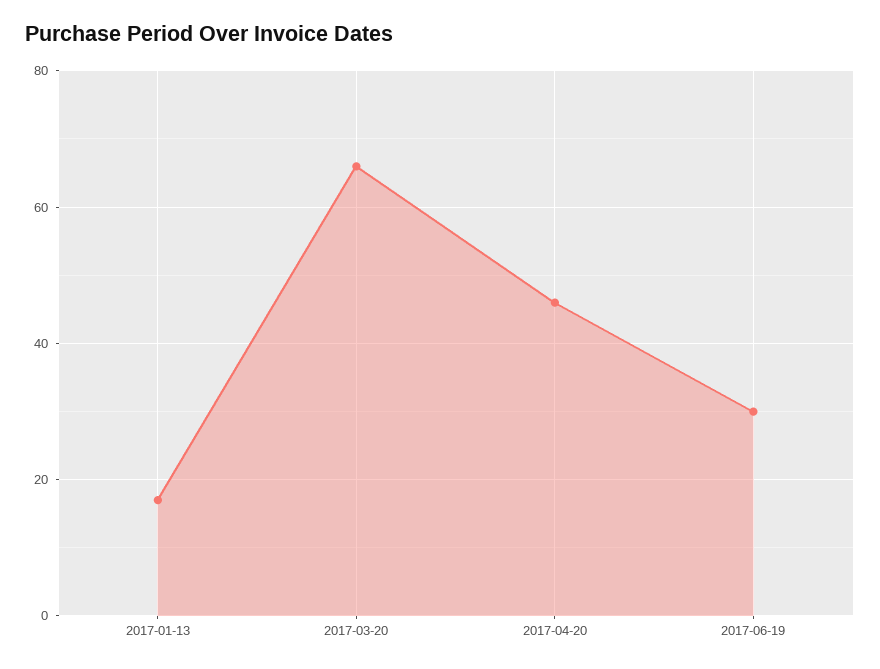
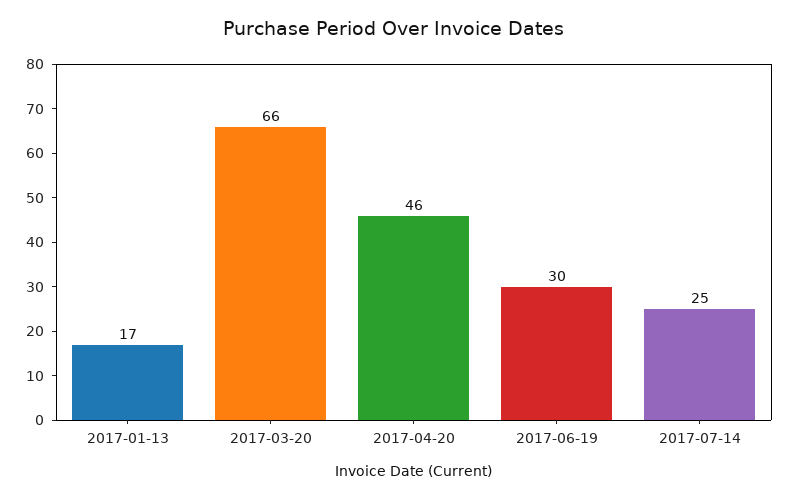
2017-07-14: none -> 25

